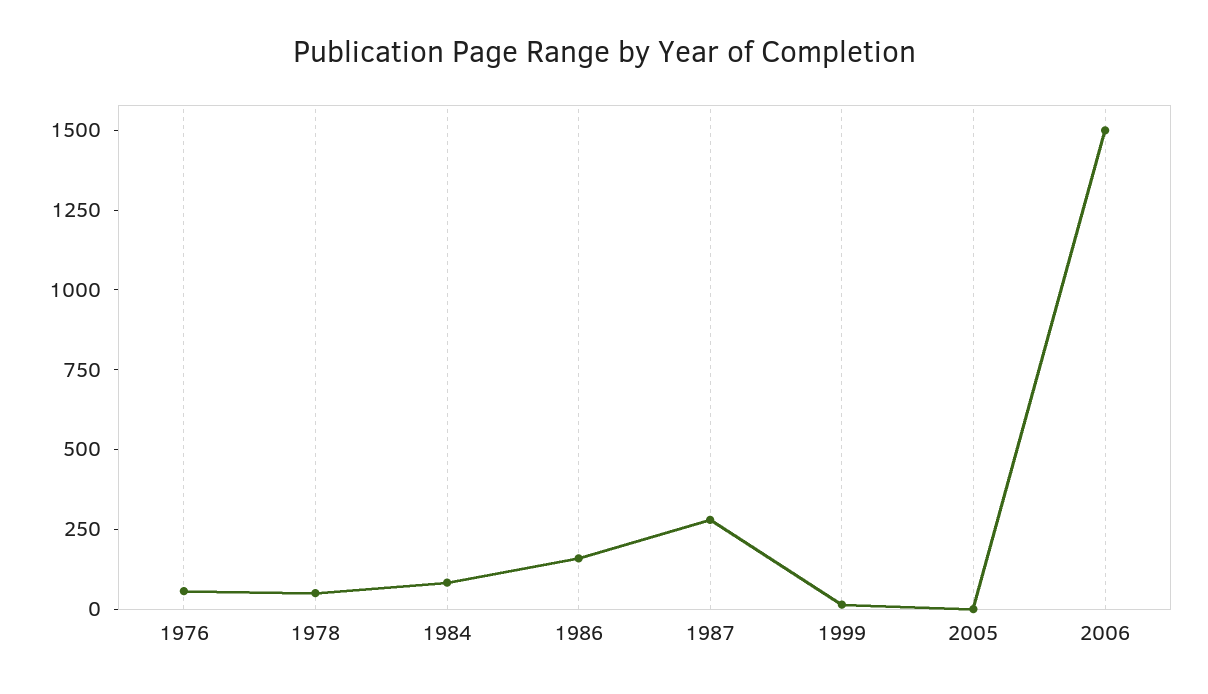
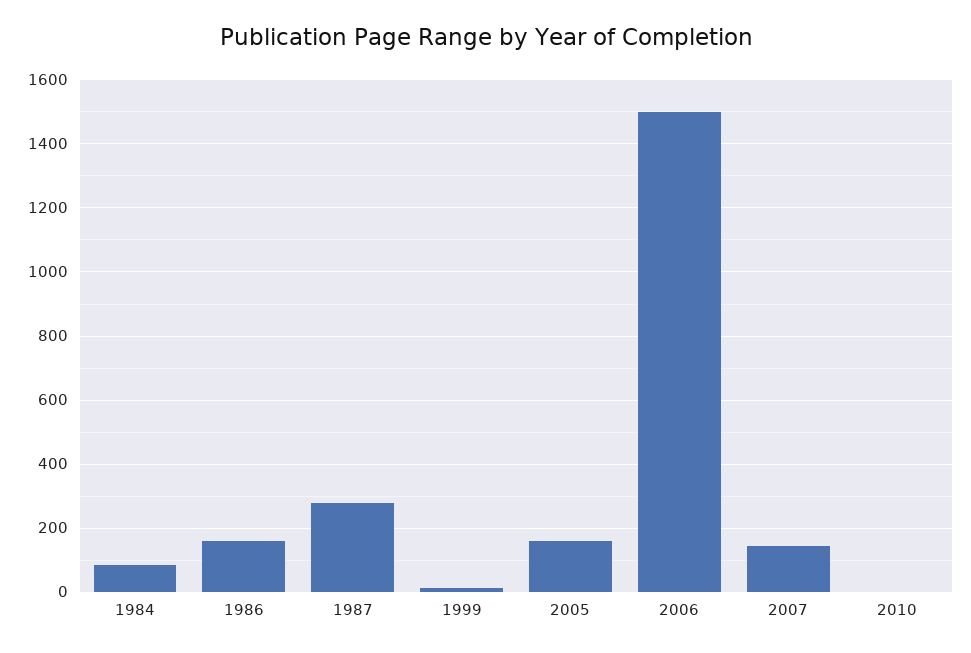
1976: 50 -> none
1978: 50 -> none
2005: 0 -> 160
2007: none -> 140
2010: none -> 0

